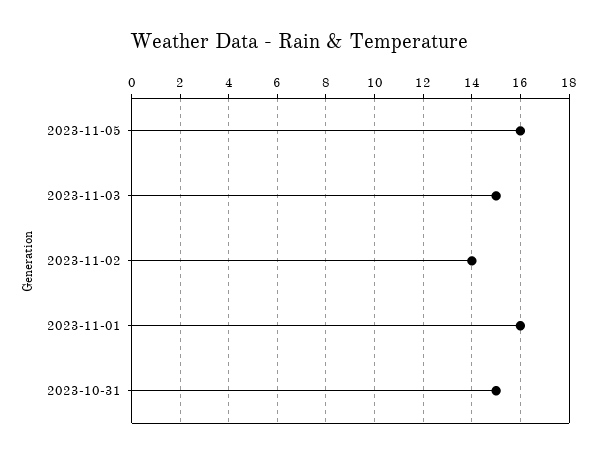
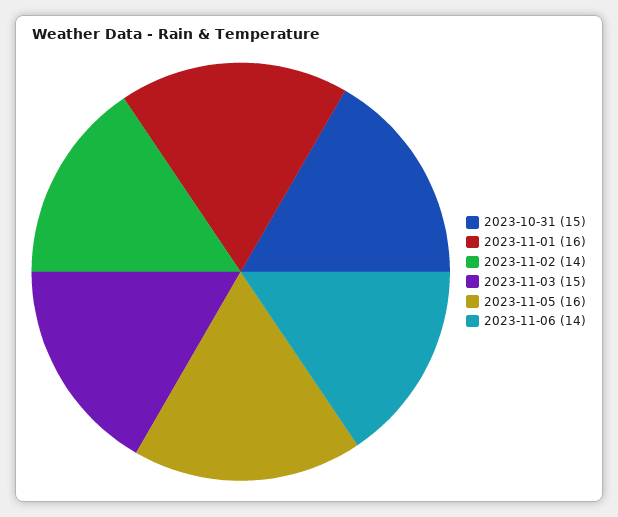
2023-11-06: none -> 14

